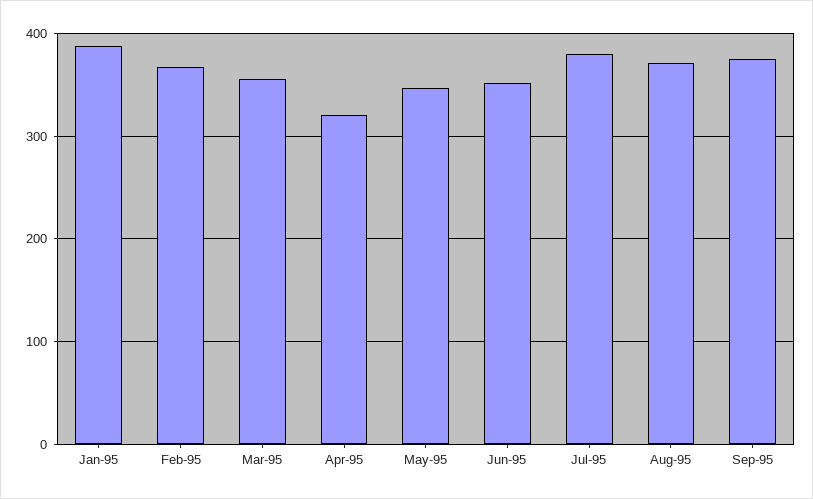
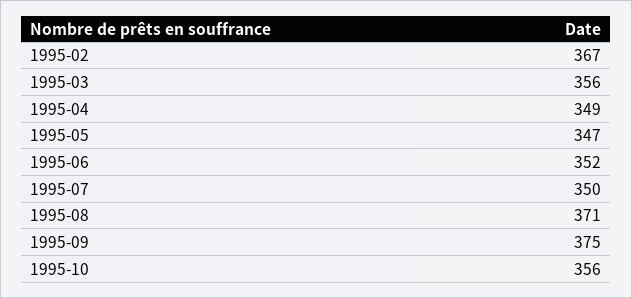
Jan-95: 390 -> none
Apr-95: 320 -> 349
Jul-95: 380 -> 350
1995-10: none -> 356

